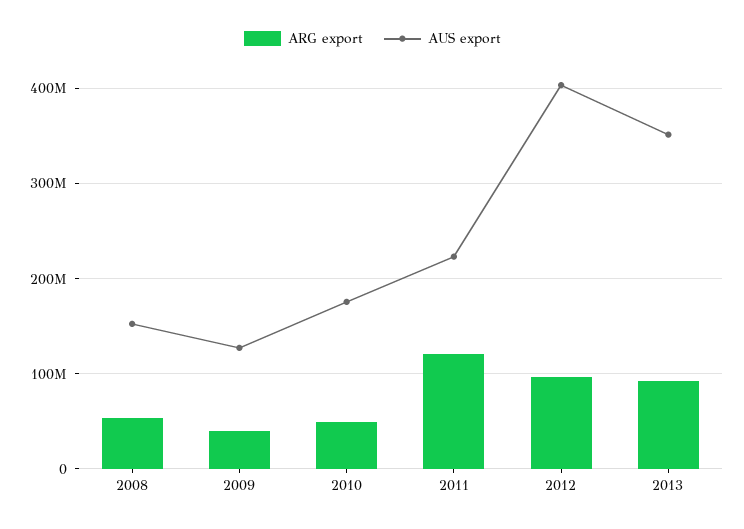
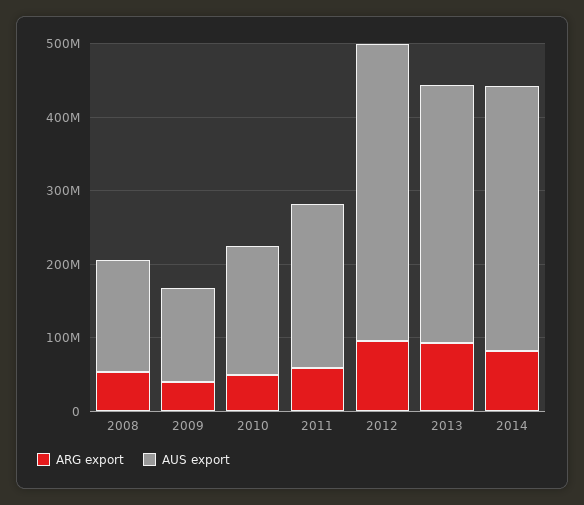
ARG export, 2011: 120000000 -> 60000000
ARG export, 2014: none -> 80000000
AUS export, 2014: none -> 360000000

